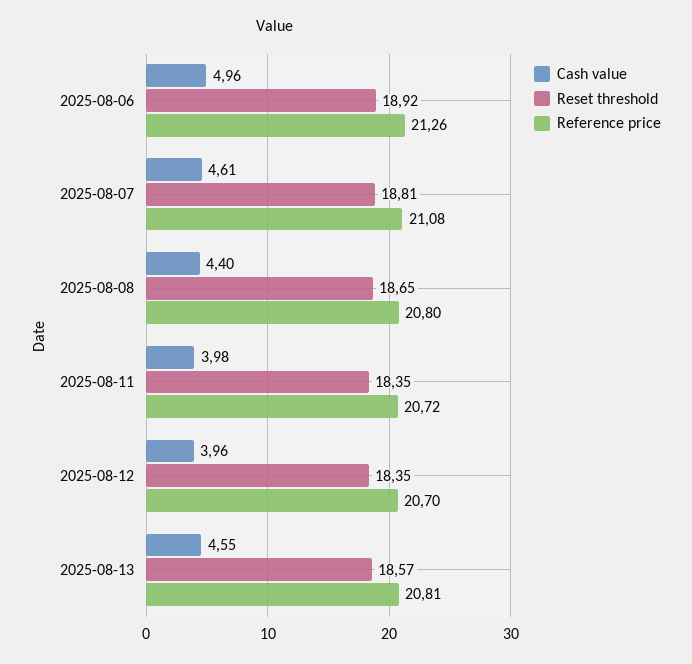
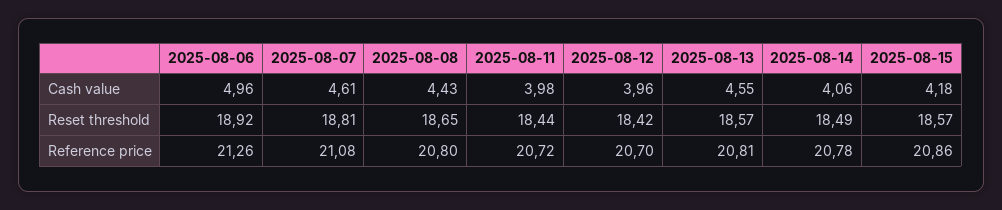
Cash value, 2025-08-08: 4.4 -> 4.43
Reset threshold, 2025-08-11: 18.35 -> 18.44
Reset threshold, 2025-08-12: 18.35 -> 18.42
Cash value, 2025-08-14: none -> 4.06
Cash value, 2025-08-15: none -> 4.18
Reset threshold, 2025-08-14: none -> 18.49
Reset threshold, 2025-08-15: none -> 18.57
Reference price, 2025-08-14: none -> 20.78
Reference price, 2025-08-15: none -> 20.86

